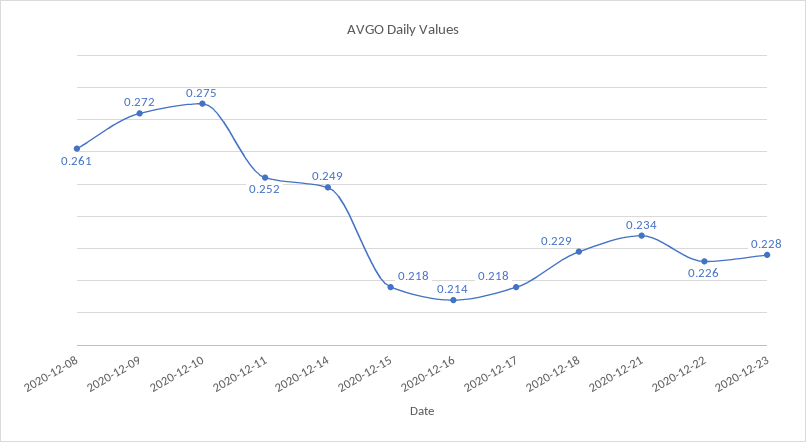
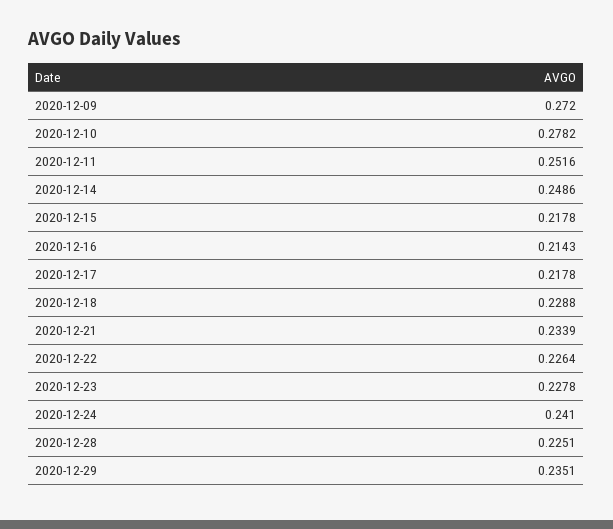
2020-12-08: 0.261 -> none
2020-12-10: 0.275 -> 0.2782
2020-12-24: none -> 0.241
2020-12-28: none -> 0.2251
2020-12-29: none -> 0.2351

